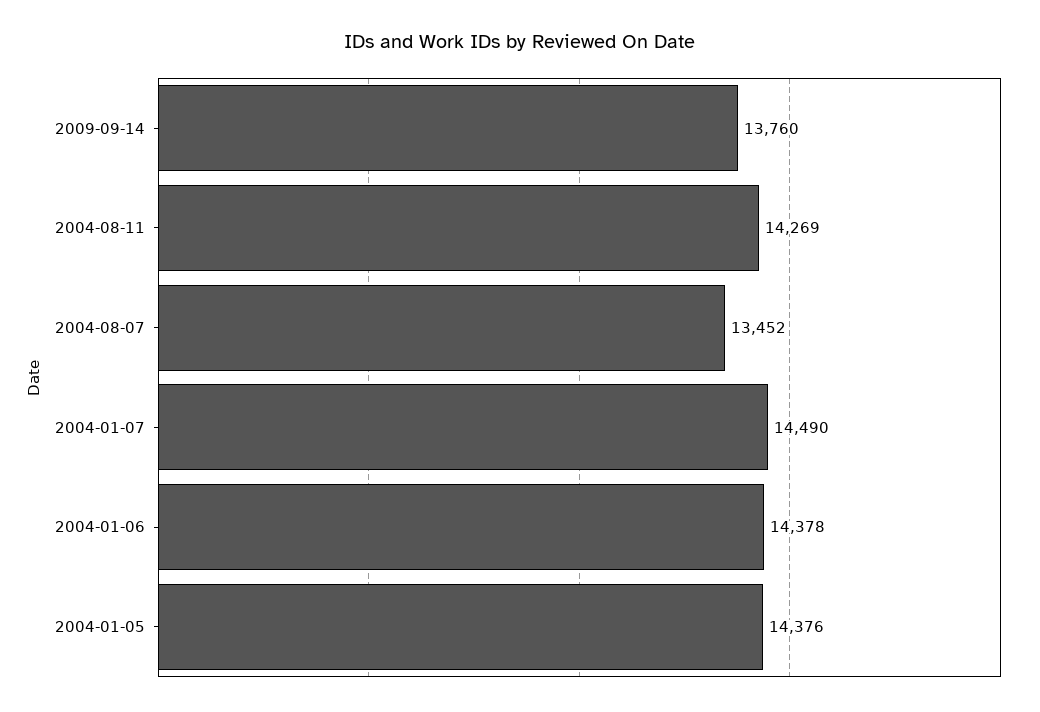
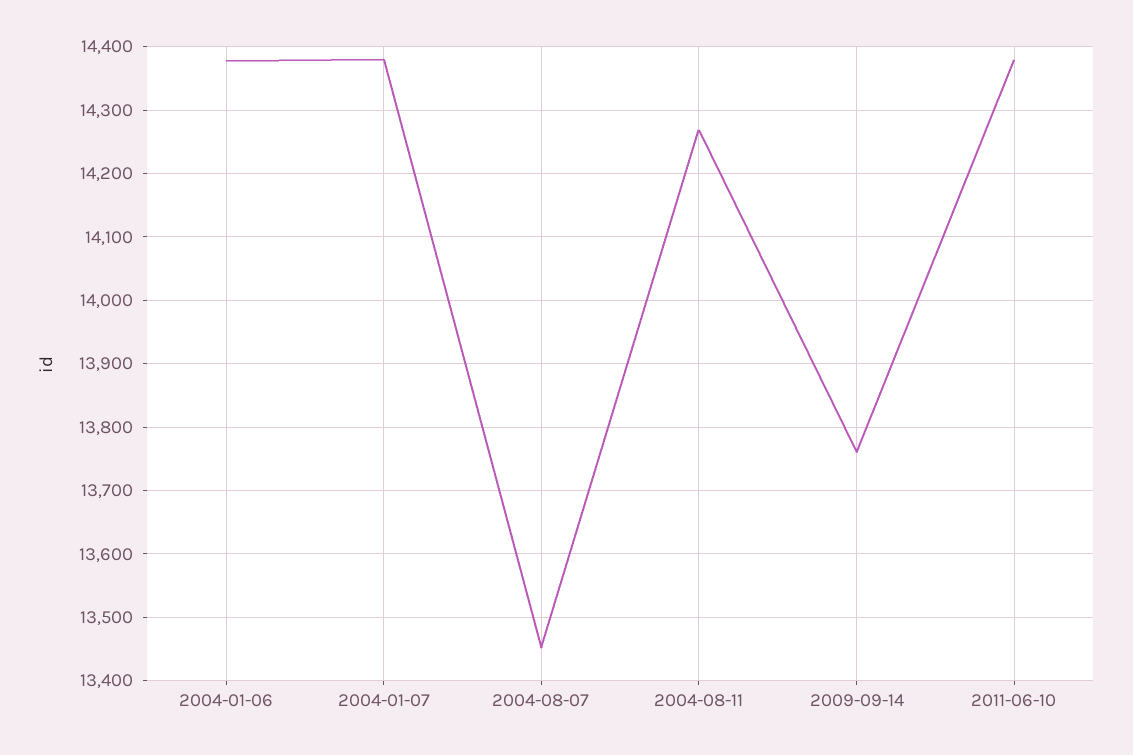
2004-01-07: 14490 -> 14380
2004-01-05: 14376 -> none
2011-06-10: none -> 14380

